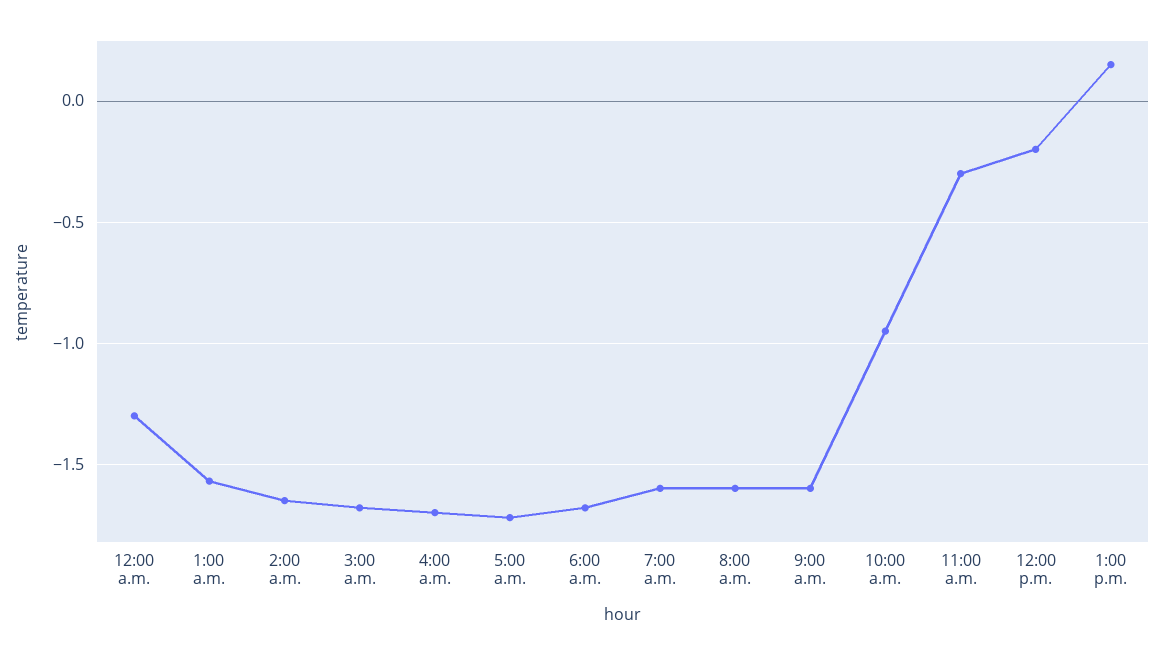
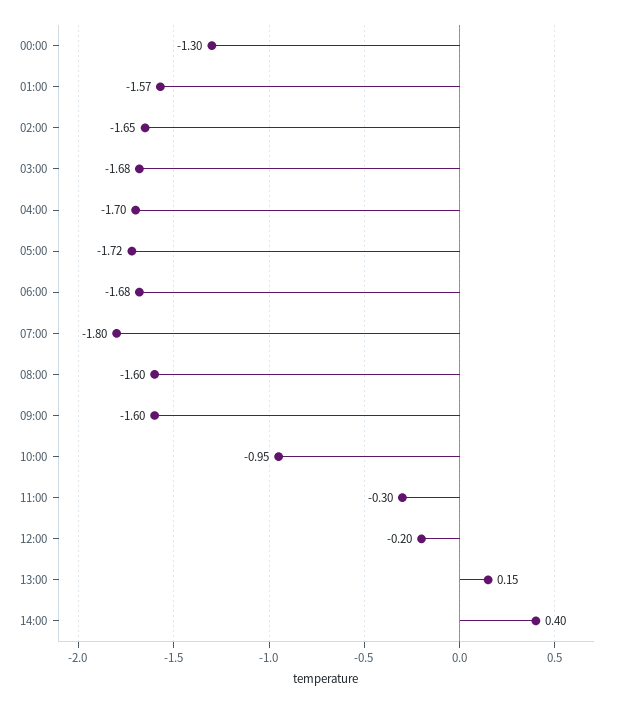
7:00 a.m.: -1.6 -> -1.8
14:00: none -> 0.4

